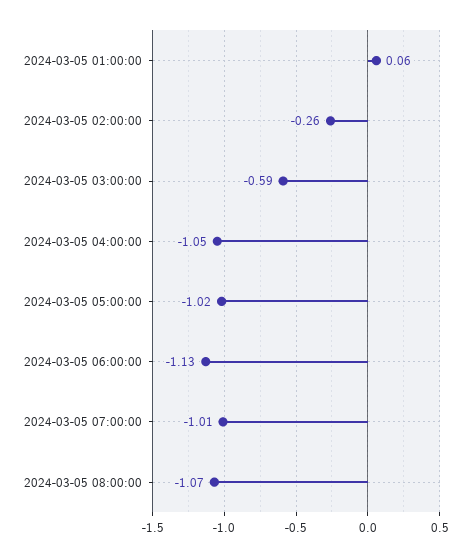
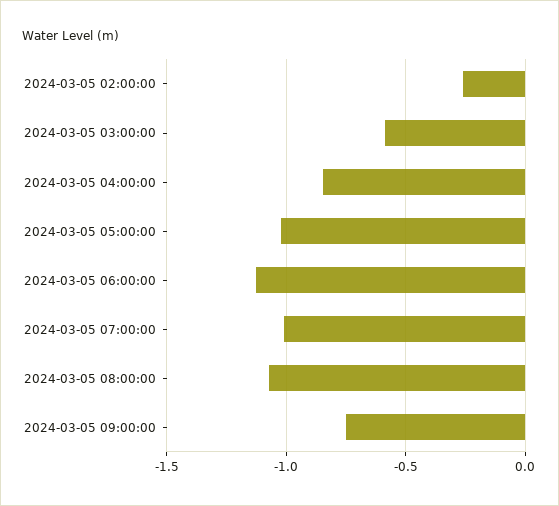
2024-03-05 01:00:00: 0.06 -> none
2024-03-05 04:00:00: -1.05 -> -0.85
2024-03-05 09:00:00: none -> -0.75

